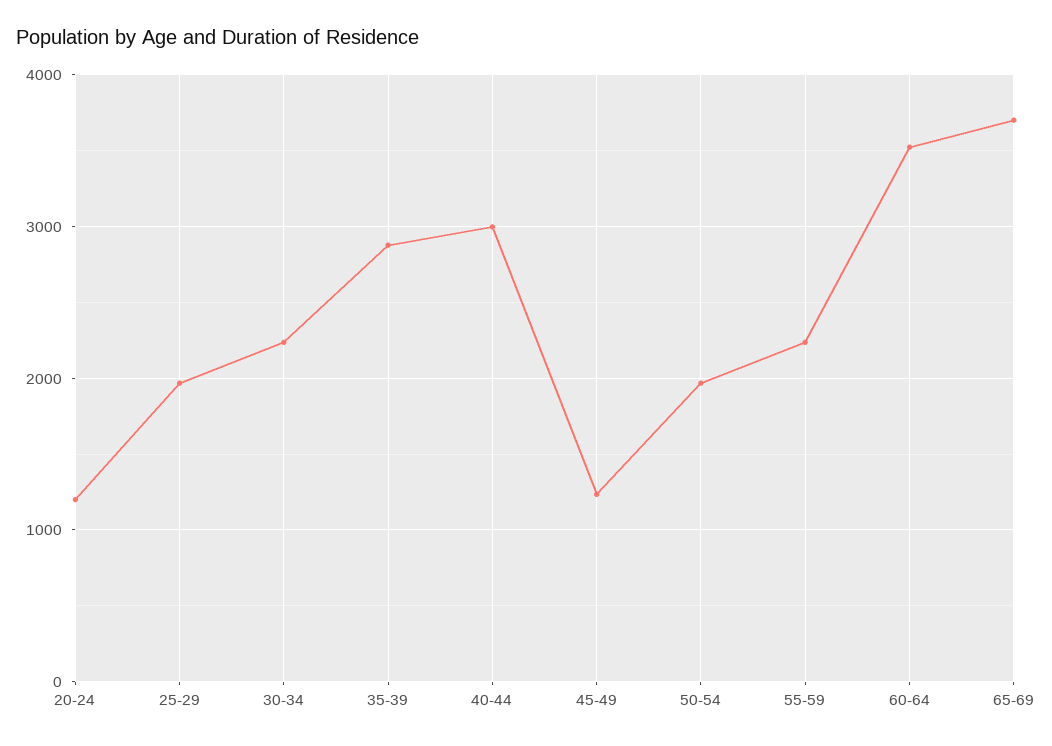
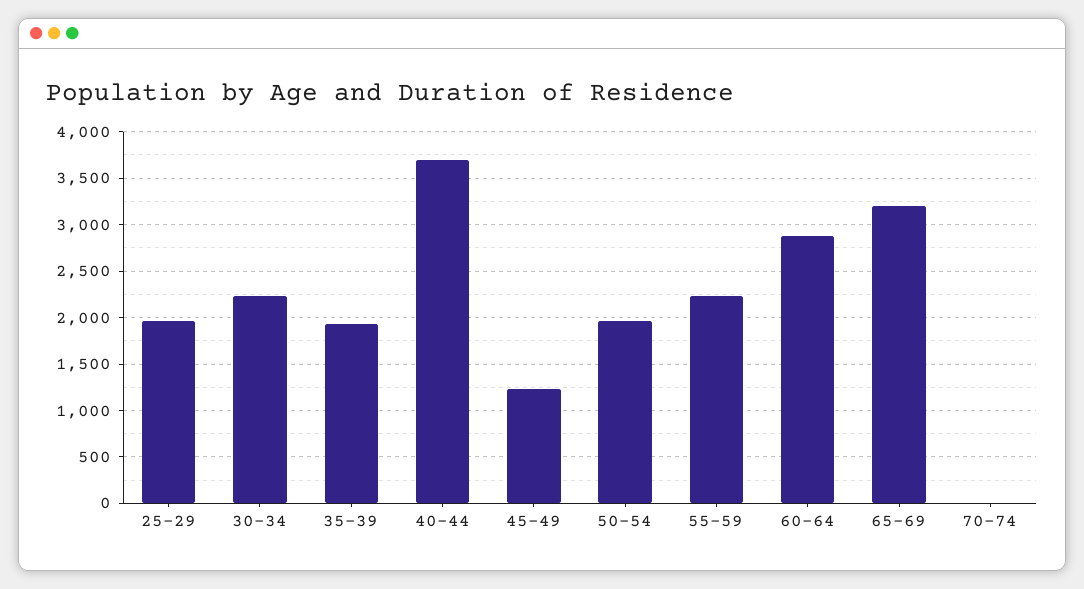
20-24: 1200 -> none
35-39: 2900 -> 1900
40-44: 3000 -> 3700
60-64: 3500 -> 2900
65-69: 3700 -> 3200
70-74: none -> 0

